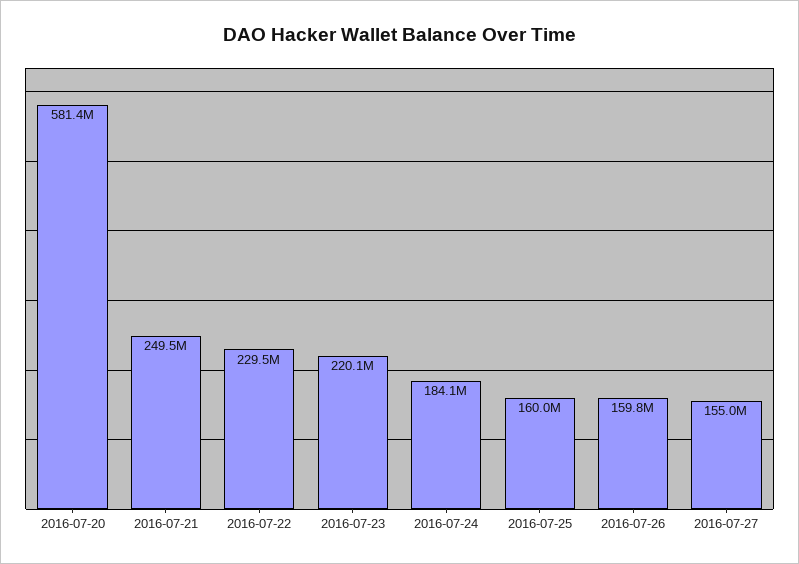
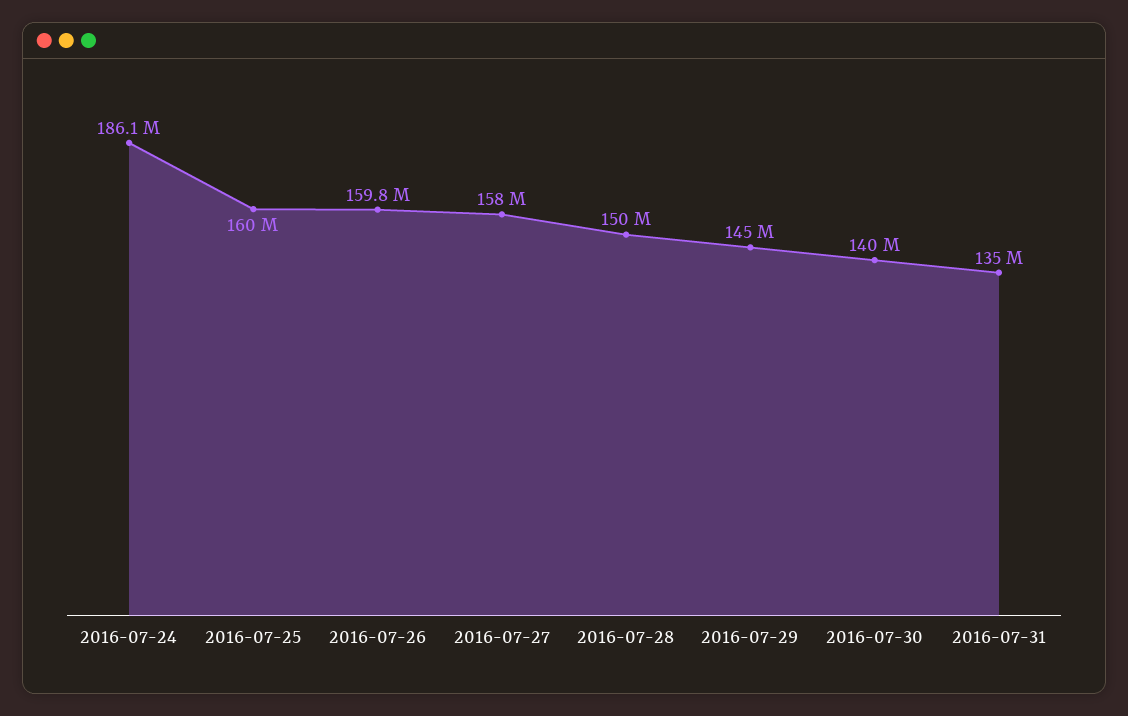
2016-07-20: 581400000 -> none
2016-07-21: 249500000 -> none
2016-07-22: 229500000 -> none
2016-07-23: 220100000 -> none
2016-07-24: 184100000 -> 186100000
2016-07-27: 155000000 -> 158000000
2016-07-28: none -> 150000000
2016-07-29: none -> 145000000
2016-07-30: none -> 140000000
2016-07-31: none -> 135000000

